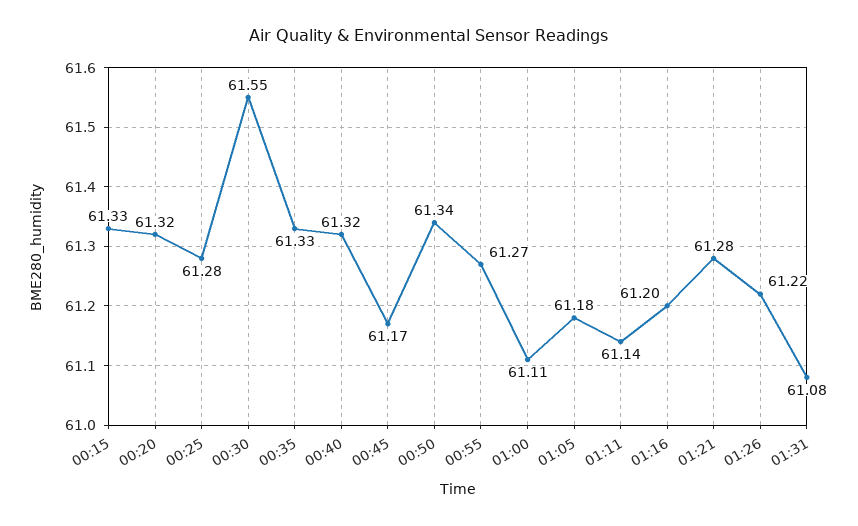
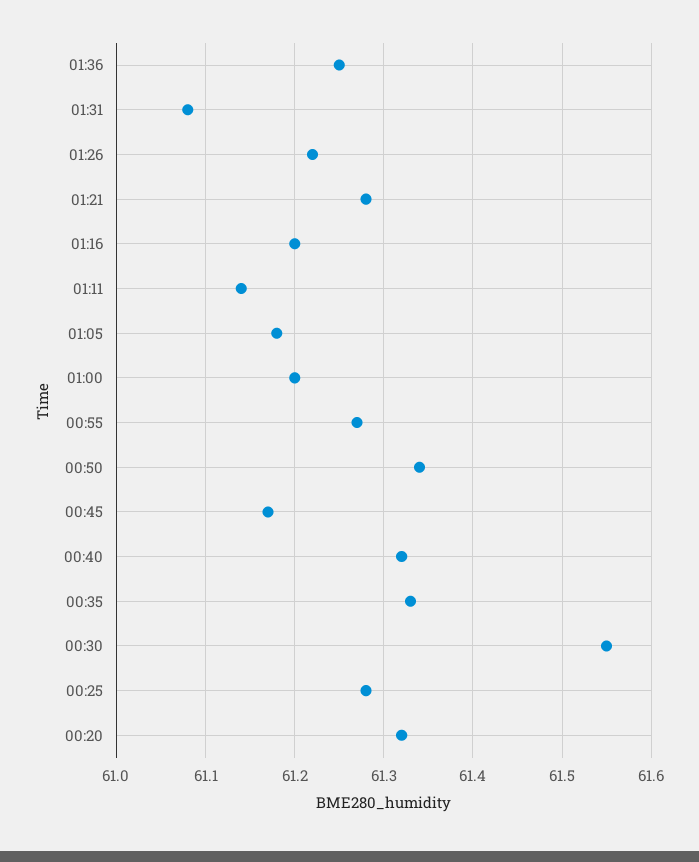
00:15: 61.33 -> none
01:00: 61.11 -> 61.2
01:36: none -> 61.25

